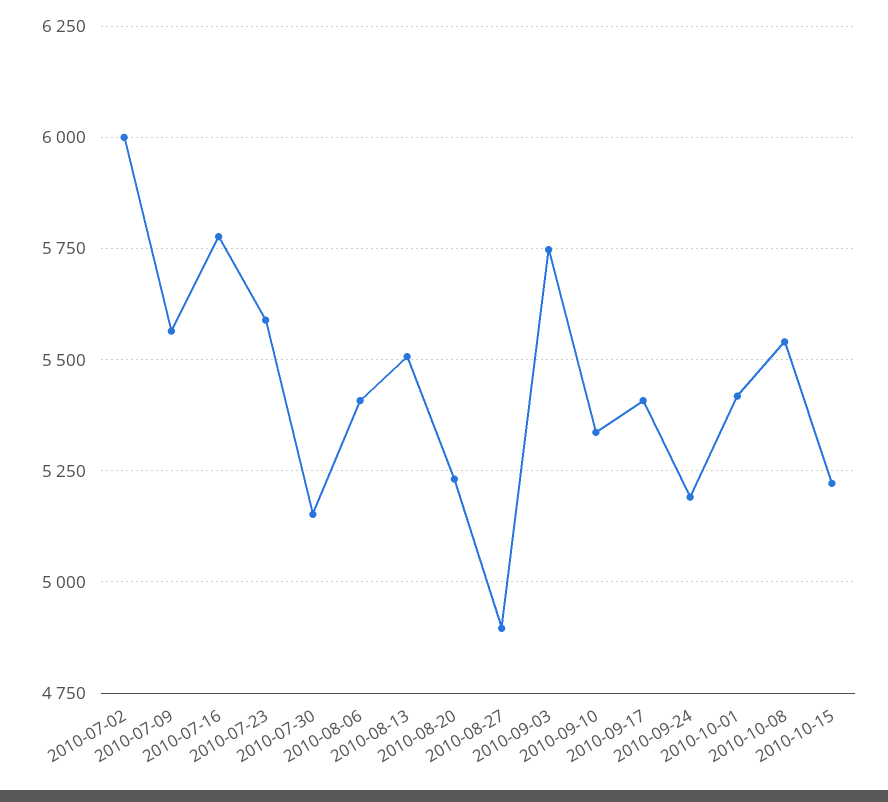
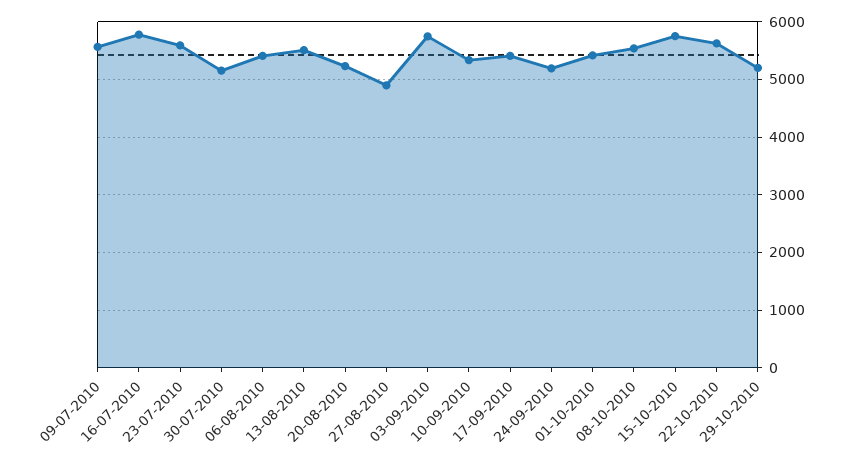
2010-07-02: 6000 -> none
2010-10-15: 5225 -> 5800
22-10-2010: none -> 5600
29-10-2010: none -> 5200

